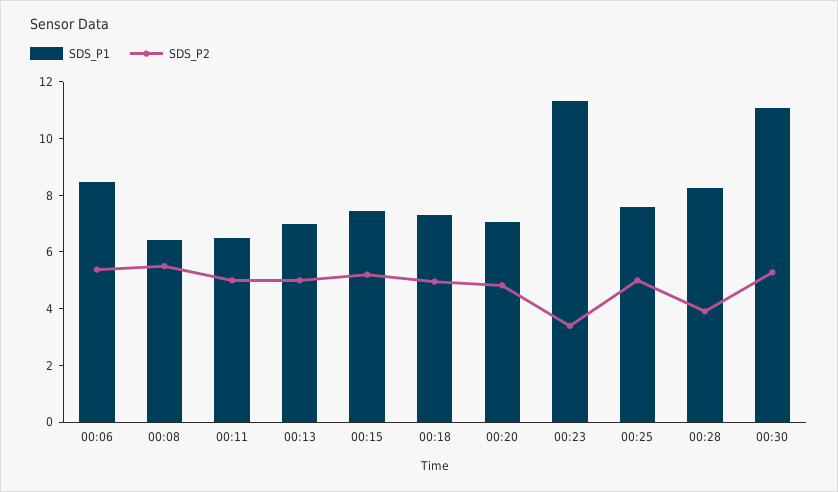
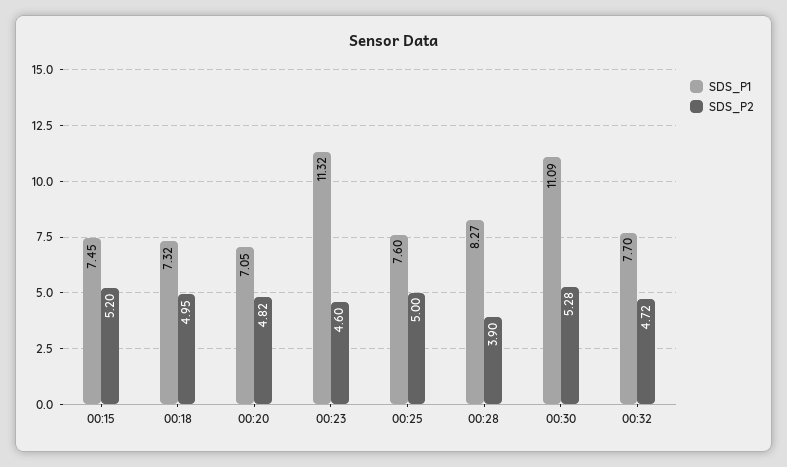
SDS_P1, 00:06: 8.5 -> none
SDS_P2, 00:06: 5.5 -> none
SDS_P1, 00:08: 6.5 -> none
SDS_P2, 00:08: 5.5 -> none
SDS_P1, 00:11: 6.5 -> none
SDS_P2, 00:11: 5 -> none
SDS_P1, 00:13: 7 -> none
SDS_P2, 00:13: 5 -> none
SDS_P2, 00:23: 3.5 -> 4.6
SDS_P1, 00:32: none -> 7.7
SDS_P2, 00:32: none -> 4.72

